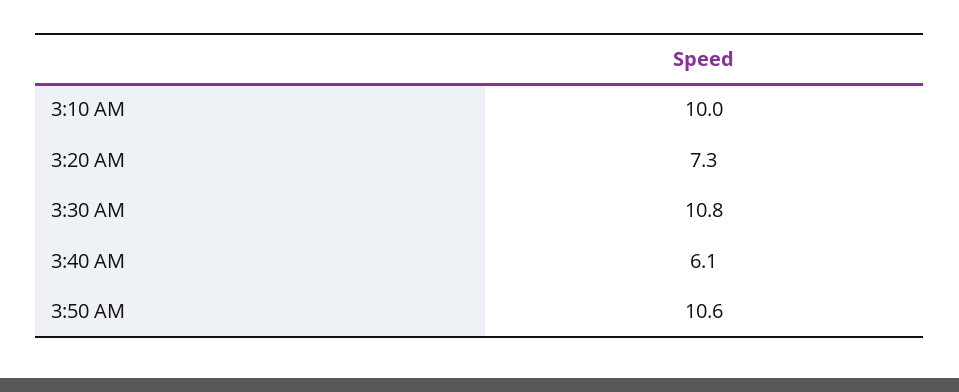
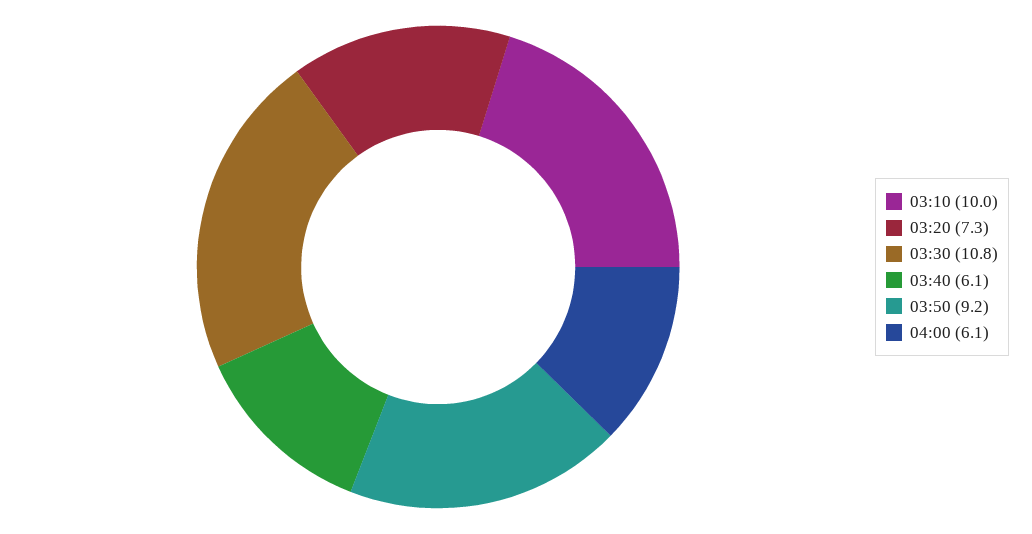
3:50 AM: 10.6 -> 9.2
04:00: none -> 6.1

